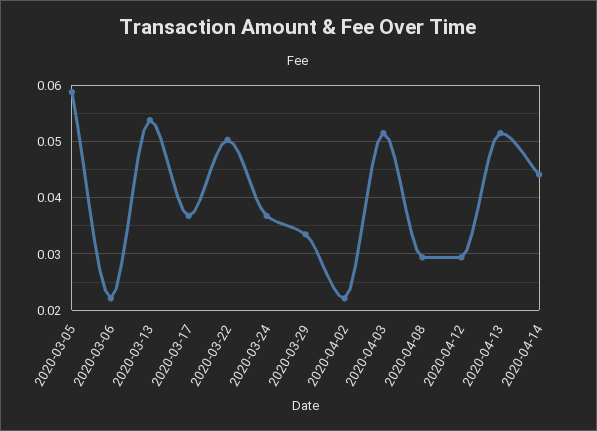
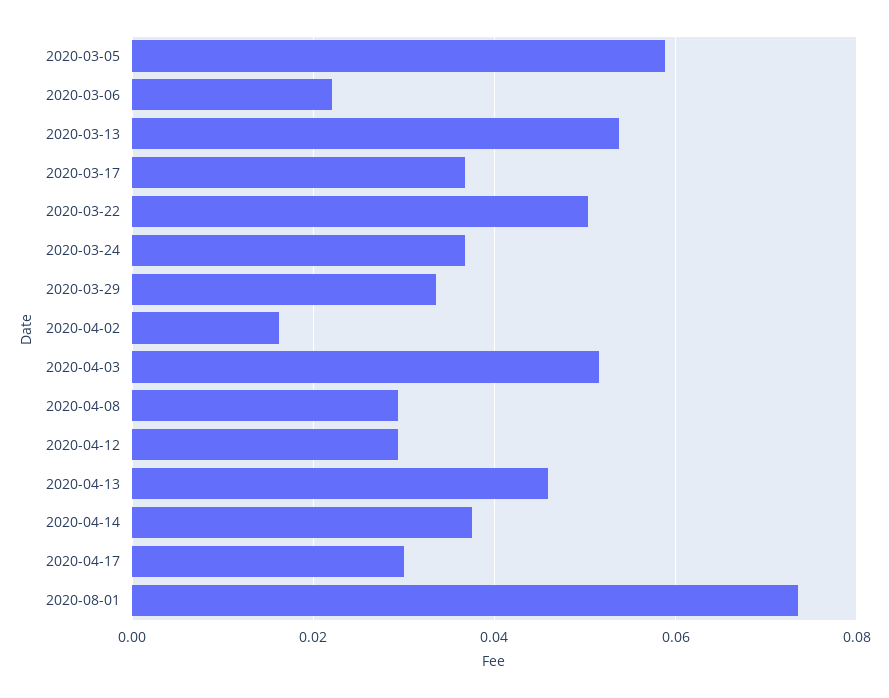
2020-04-02: 0.022 -> 0.016
2020-04-13: 0.052 -> 0.046
2020-04-14: 0.044 -> 0.038
2020-04-17: none -> 0.03
2020-08-01: none -> 0.074

